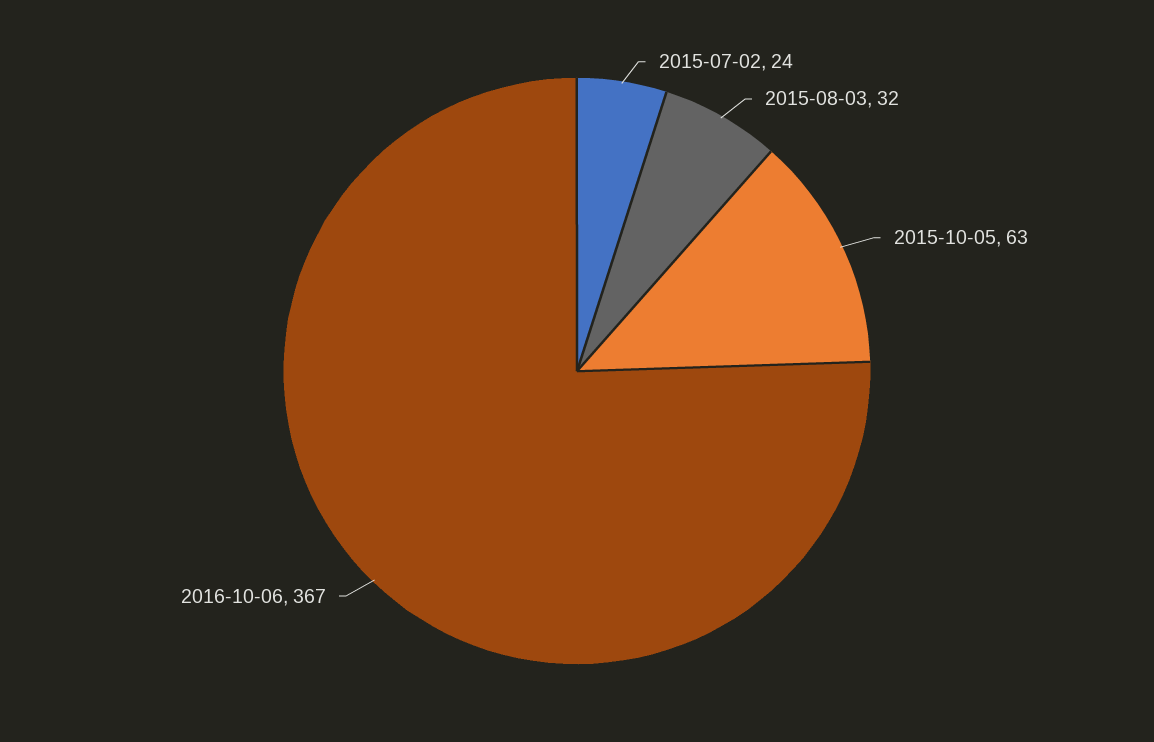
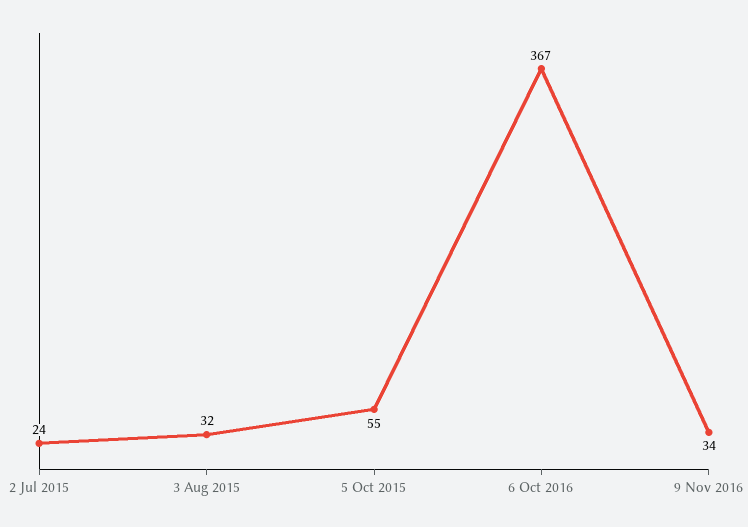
2015-10-05: 63 -> 55
9 Nov 2016: none -> 34

